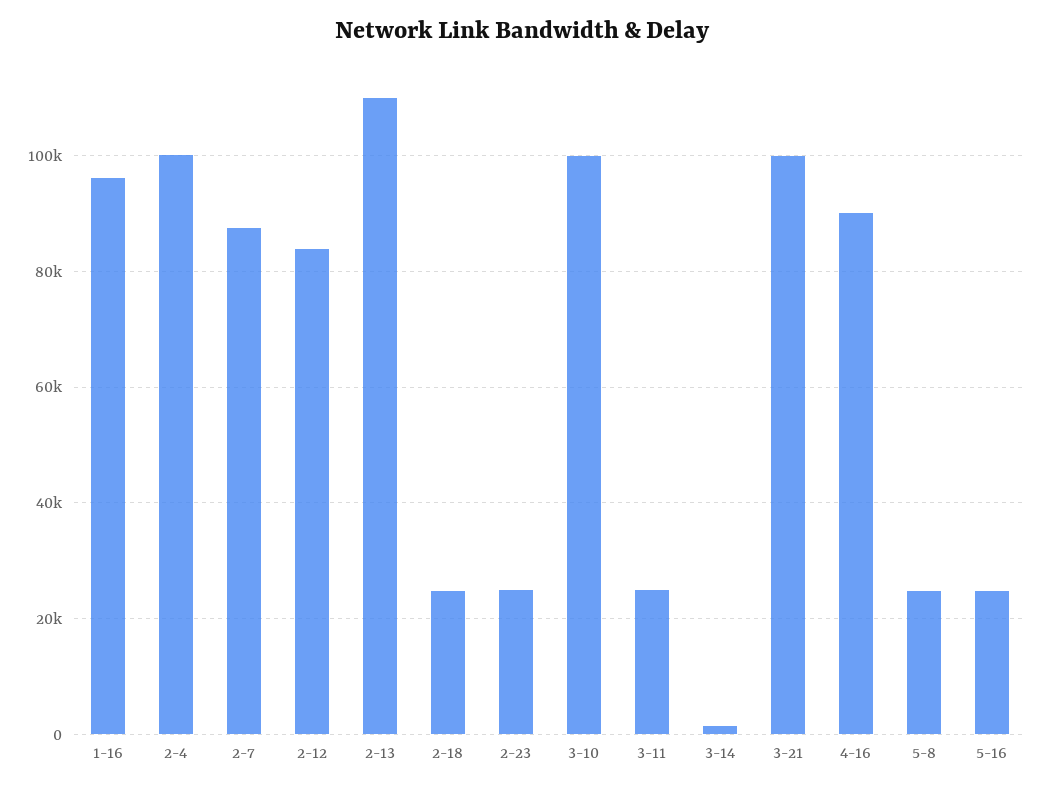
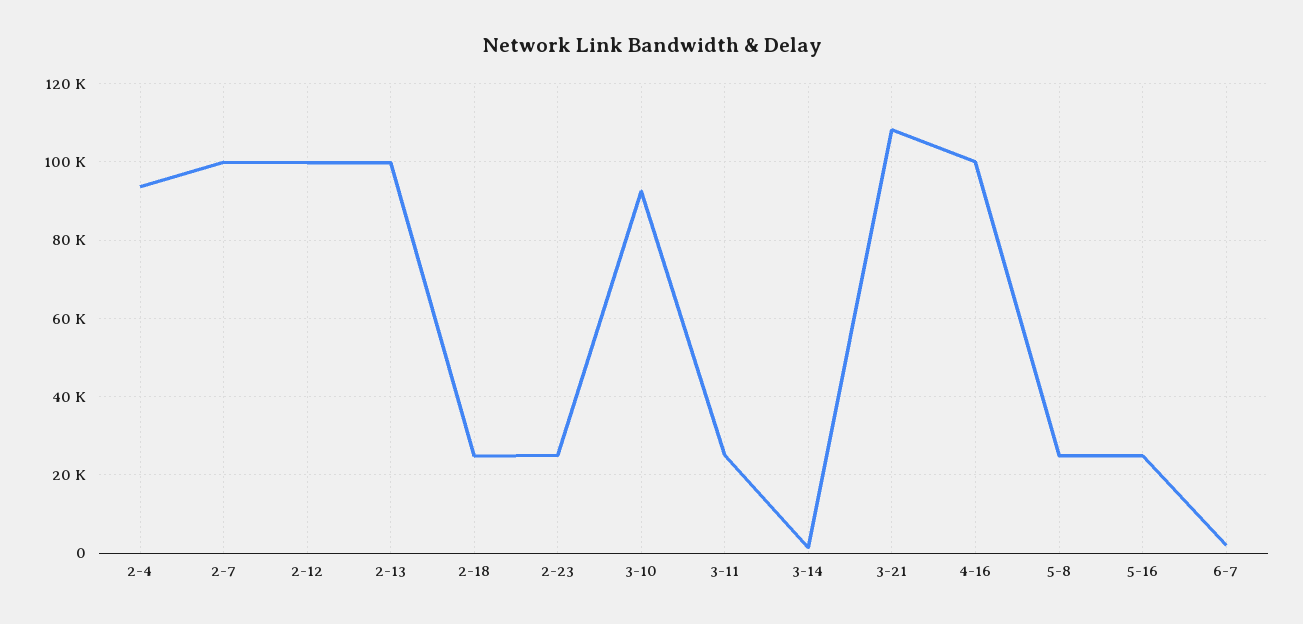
1-16: 96000 -> none
2-4: 100000 -> 94000
2-7: 88000 -> 100000
2-12: 84000 -> 100000
2-13: 110000 -> 100000
3-10: 100000 -> 92000
3-21: 100000 -> 108000
4-16: 90000 -> 100000
6-7: none -> 2000

